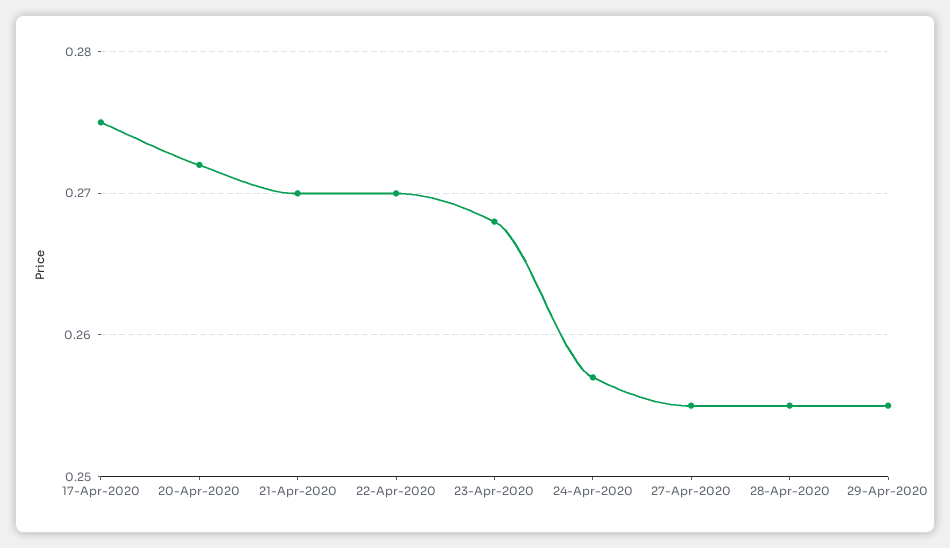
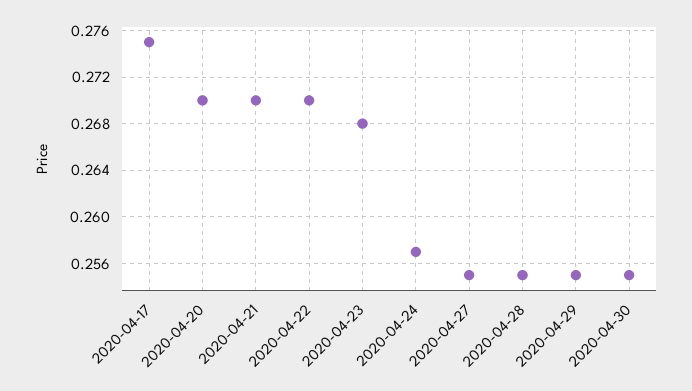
20-Apr-2020: 0.272 -> 0.27
2020-04-30: none -> 0.255

